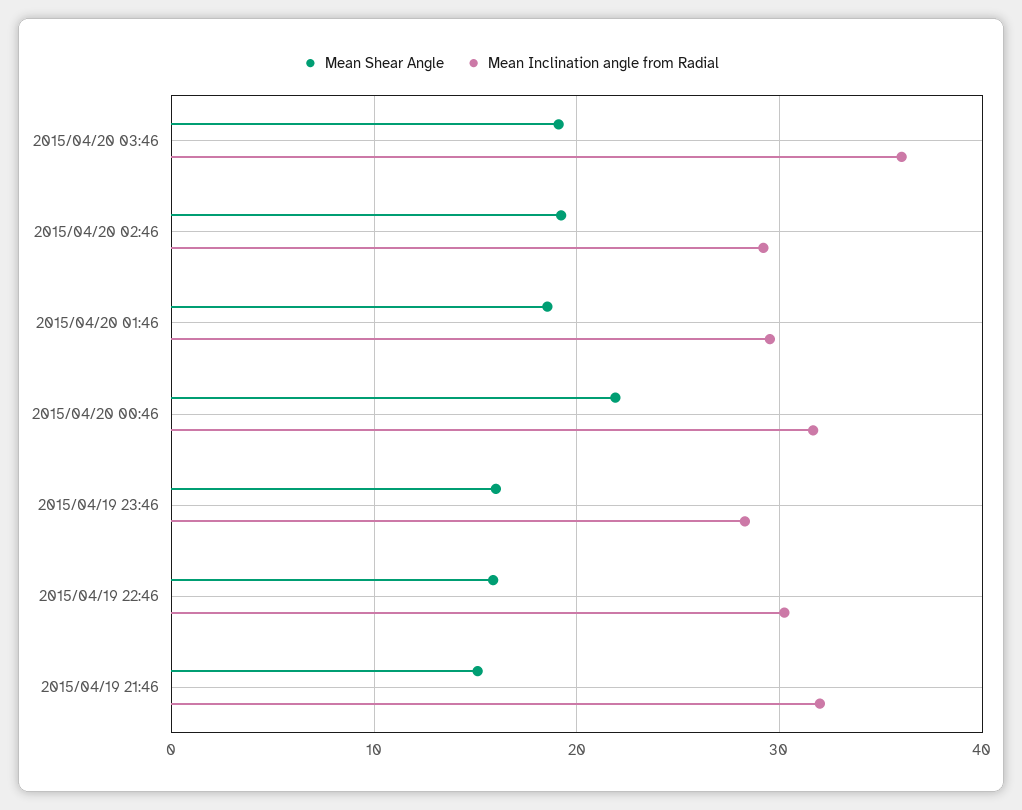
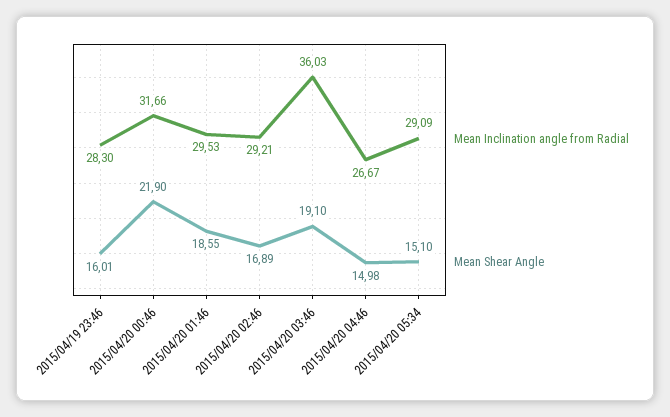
Mean Shear Angle, 2015/04/20 02:46: 19 -> 16.89
Mean Shear Angle, 2015/04/19 22:46: 16 -> none
Mean Inclination angle from Radial, 2015/04/19 22:46: 30 -> none
Mean Shear Angle, 2015/04/19 21:46: 15 -> none
Mean Inclination angle from Radial, 2015/04/19 21:46: 32 -> none
Mean Inclination angle from Radial, 2015/04/20 04:46: none -> 26.67
Mean Shear Angle, 2015/04/20 04:46: none -> 14.98
Mean Inclination angle from Radial, 2015/04/20 05:34: none -> 29.09
Mean Shear Angle, 2015/04/20 05:34: none -> 15.1

